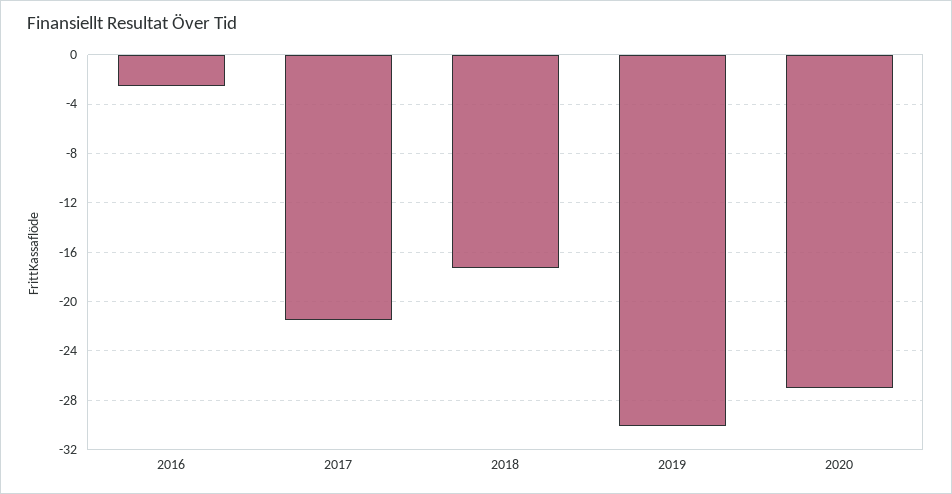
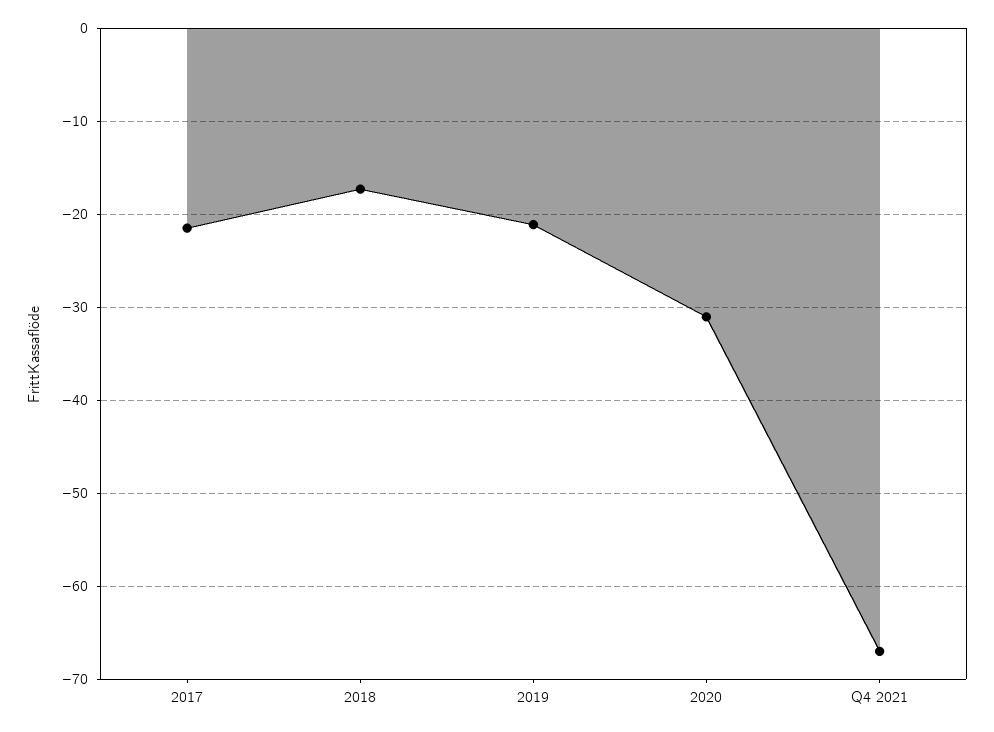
2016: -2.5 -> none
2019: -30 -> -21
2020: -27 -> -31
Q4 2021: none -> -67

